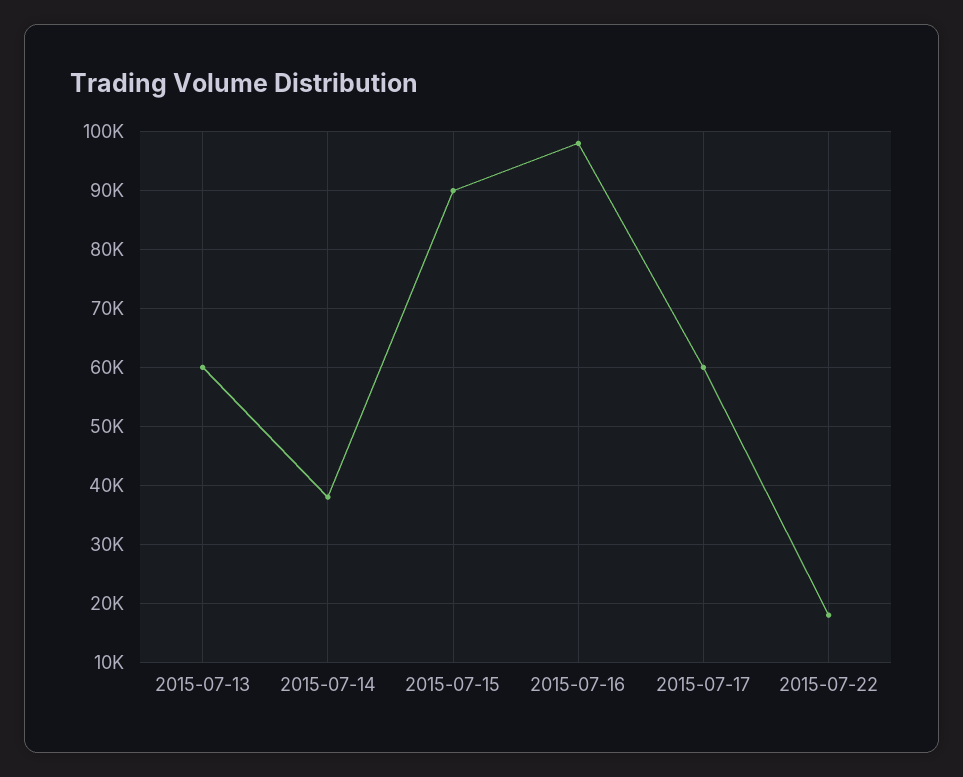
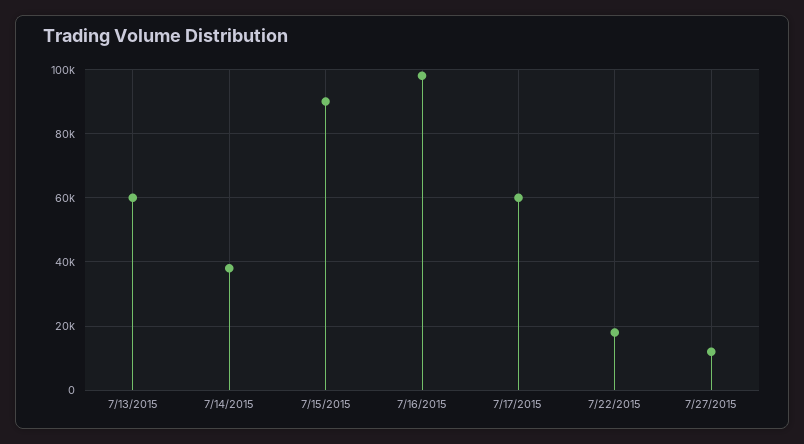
7/27/2015: none -> 12000

